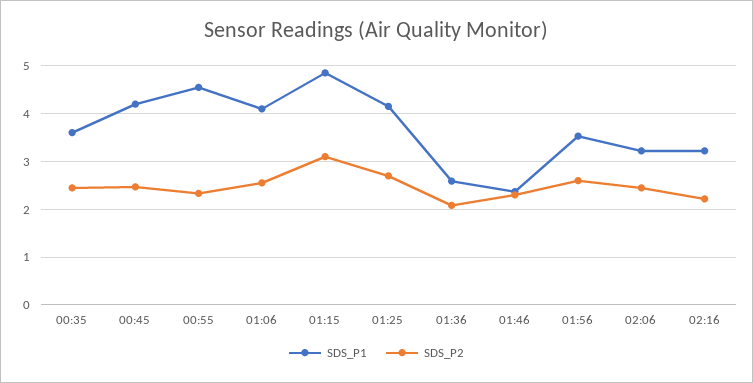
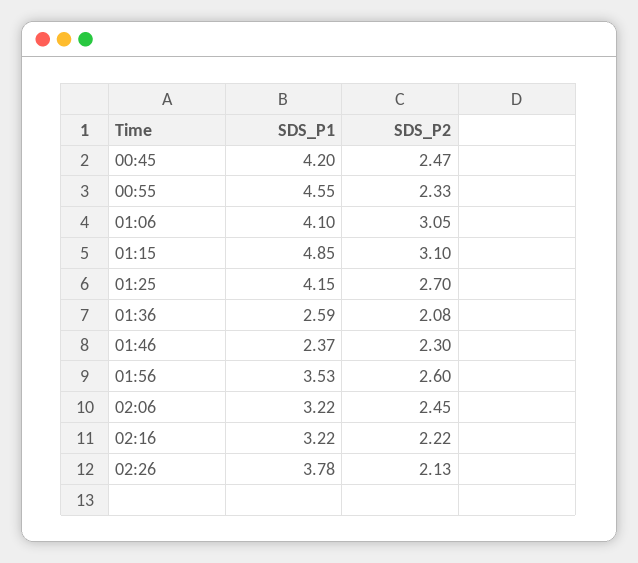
SDS_P1, 00:35: 3.6 -> none
SDS_P2, 00:35: 2.4 -> none
SDS_P2, 01:06: 2.6 -> 3.05
SDS_P1, 02:26: none -> 3.78
SDS_P2, 02:26: none -> 2.13

